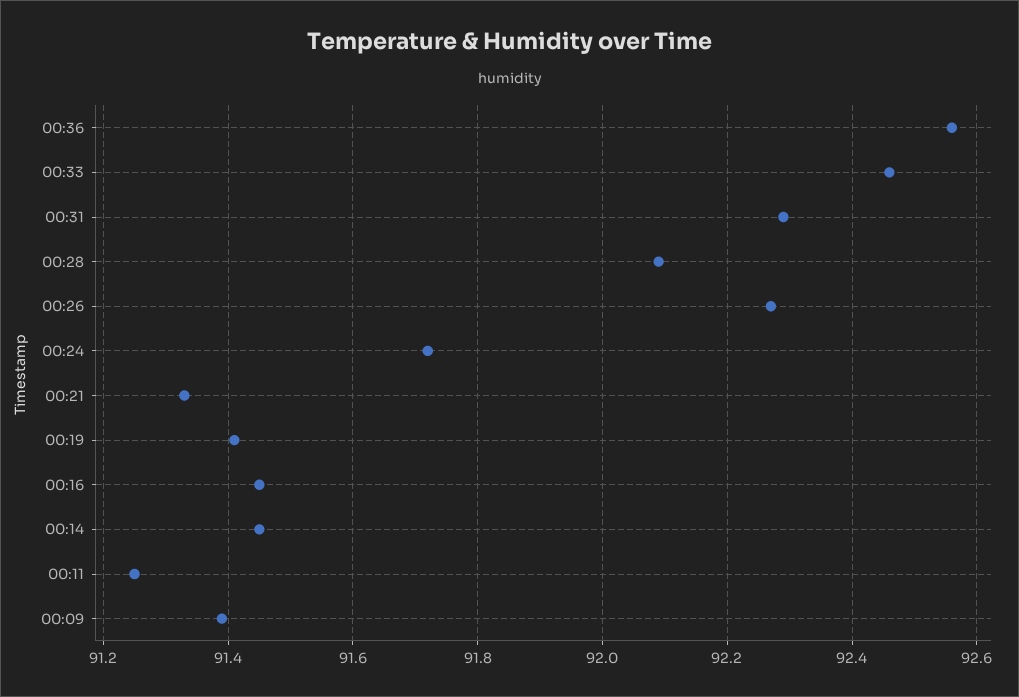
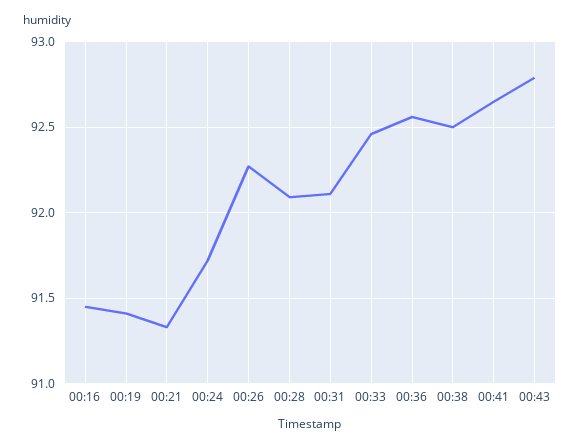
00:31: 92.3 -> 92.1
00:14: 91.45 -> none
00:11: 91.25 -> none
00:09: 91.4 -> none
00:38: none -> 92.5
00:41: none -> 92.65
00:43: none -> 92.8

